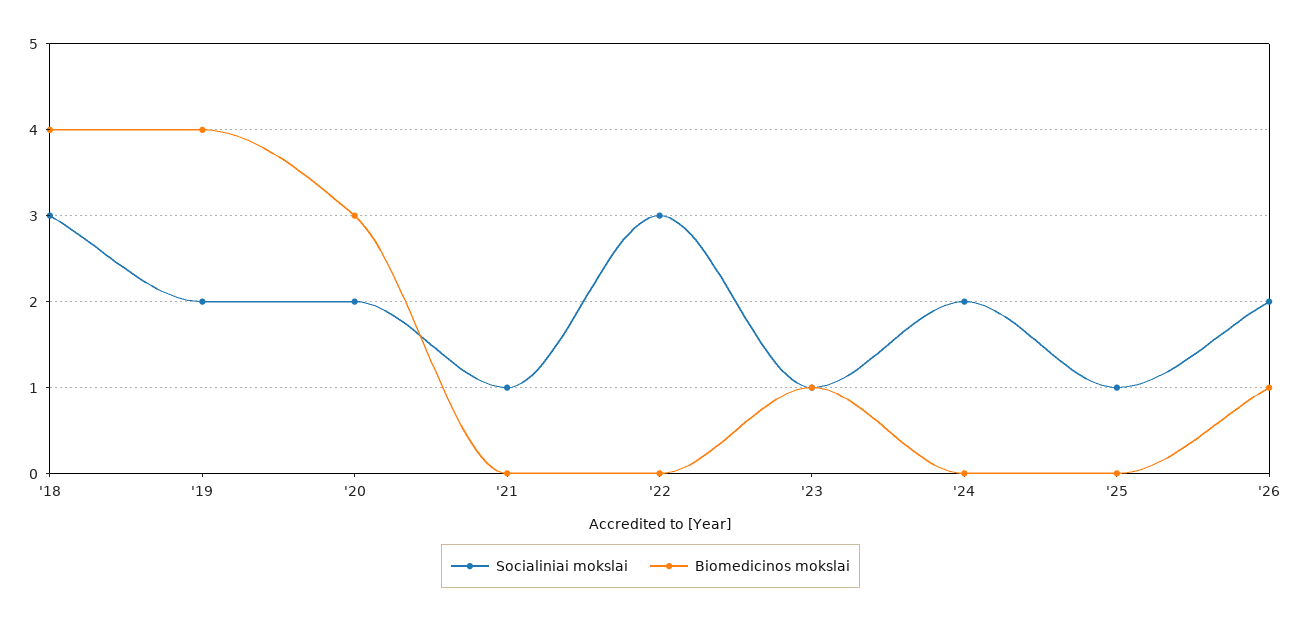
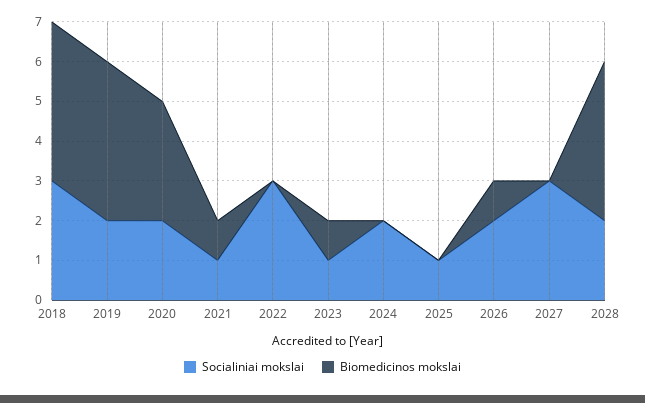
Biomedicinos mokslai, '21: 0 -> 1
Socialiniai mokslai, 2027: none -> 3
Biomedicinos mokslai, 2027: none -> 0
Socialiniai mokslai, 2028: none -> 2
Biomedicinos mokslai, 2028: none -> 4

